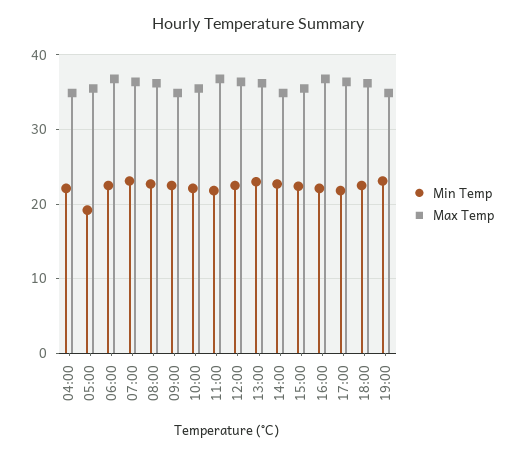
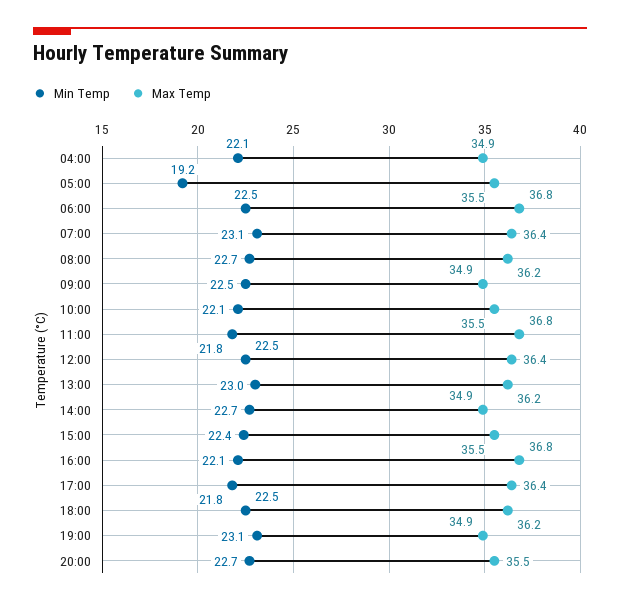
Min Temp, 20:00: none -> 22.7
Max Temp, 20:00: none -> 35.5

